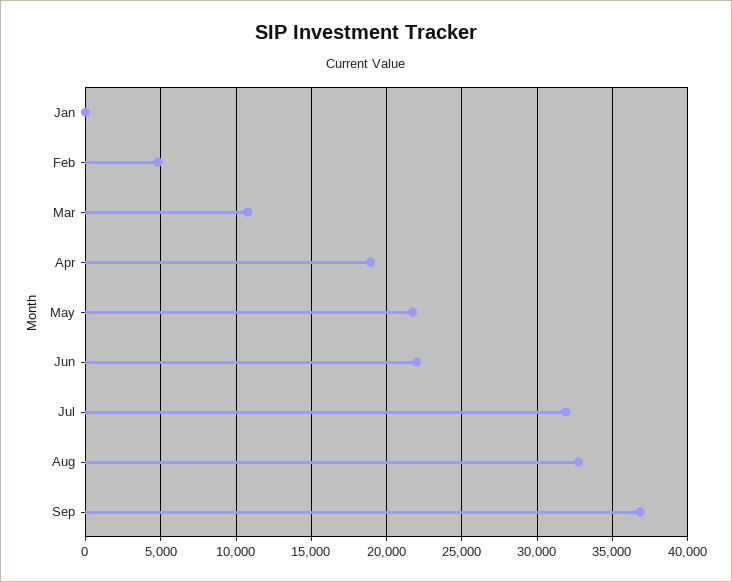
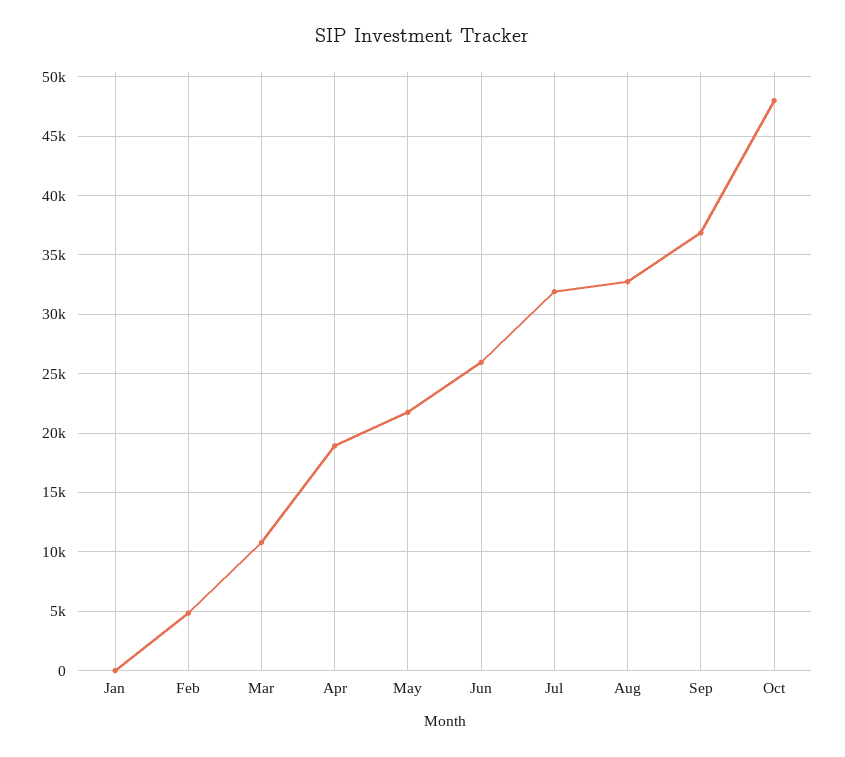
Jun: 22000 -> 26000
Oct: none -> 48000

